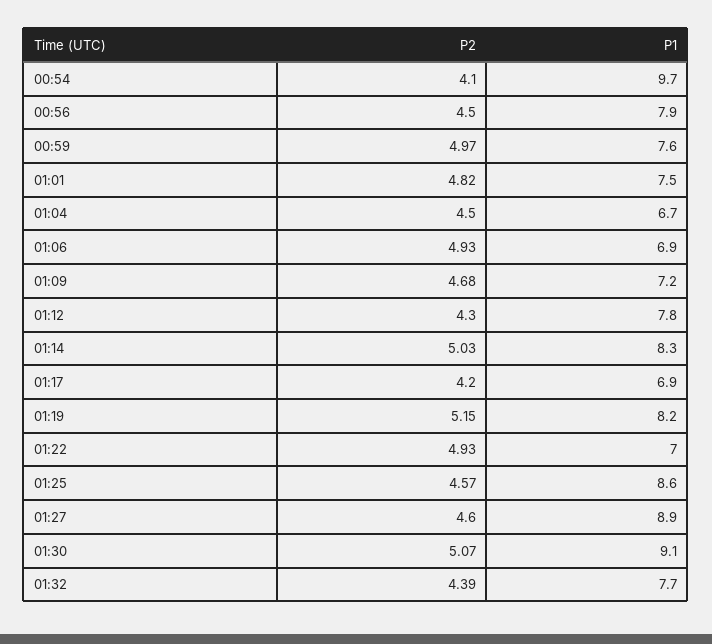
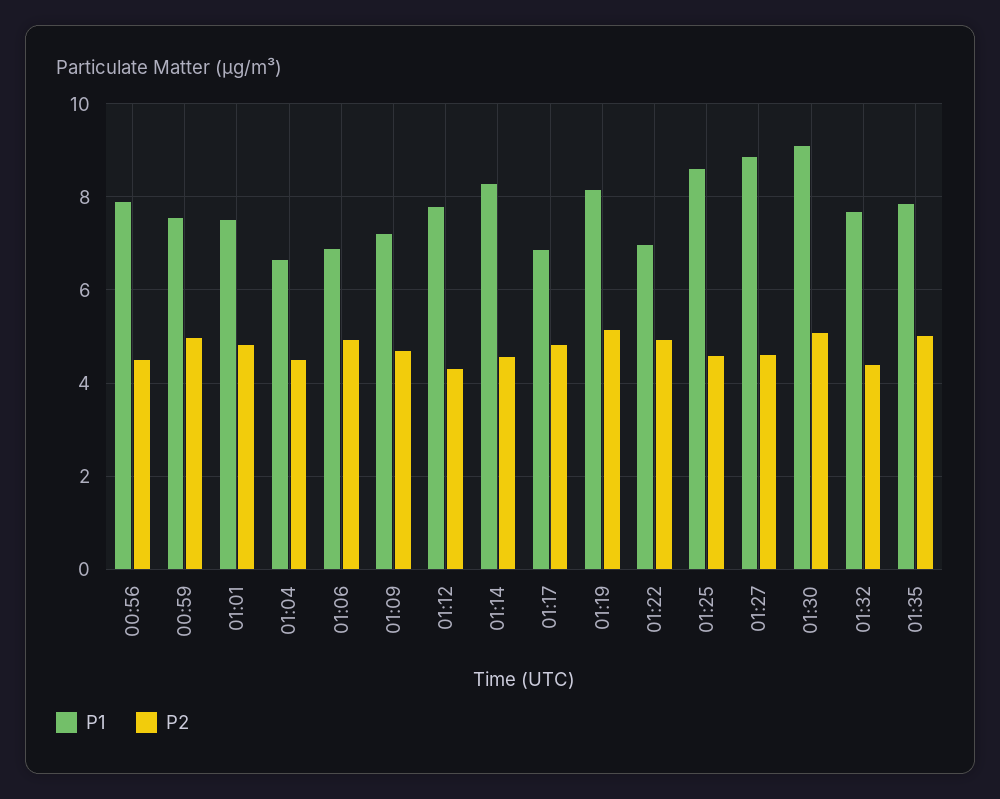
P2, 00:54: 4.1 -> none
P1, 00:54: 9.7 -> none
P2, 01:14: 5.03 -> 4.6
P2, 01:17: 4.2 -> 4.8
P1, 01:35: none -> 7.8
P2, 01:35: none -> 5

